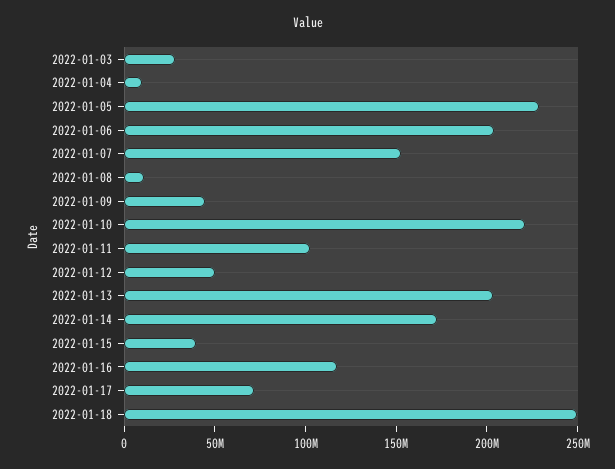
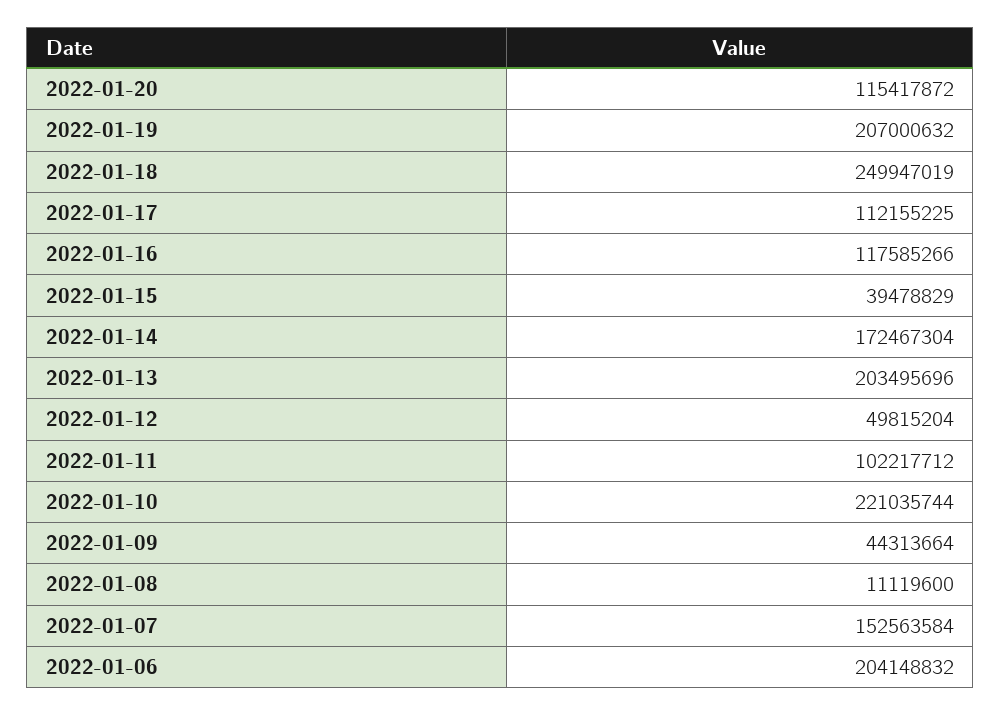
2022-01-03: 30000000 -> none
2022-01-04: 10000000 -> none
2022-01-05: 230000000 -> none
2022-01-17: 70000000 -> 112155225
2022-01-20: none -> 115417872
2022-01-19: none -> 207000632

